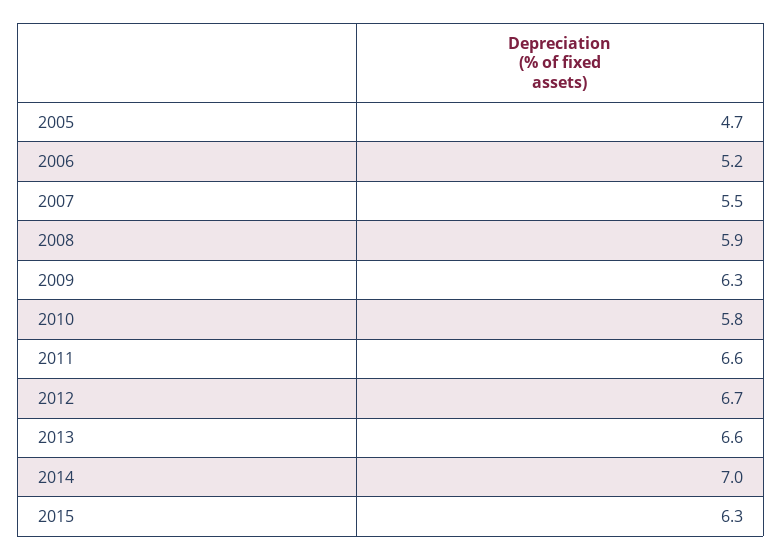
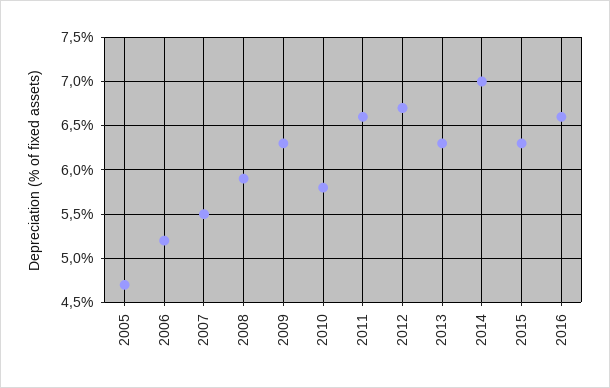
2013: 6.6 -> 6.3
2016: none -> 6.6

